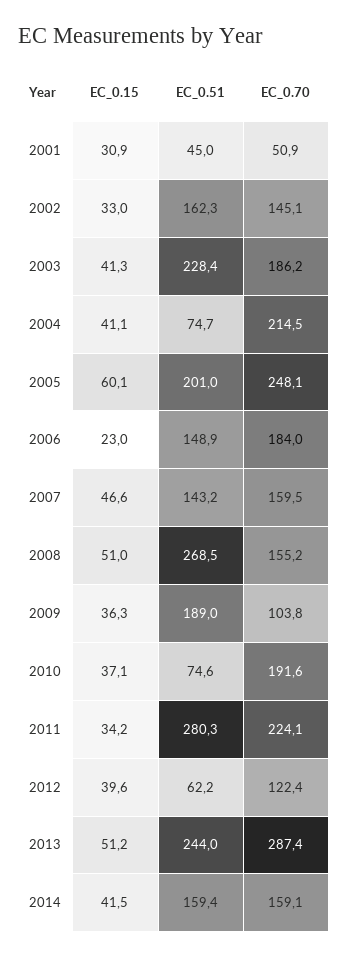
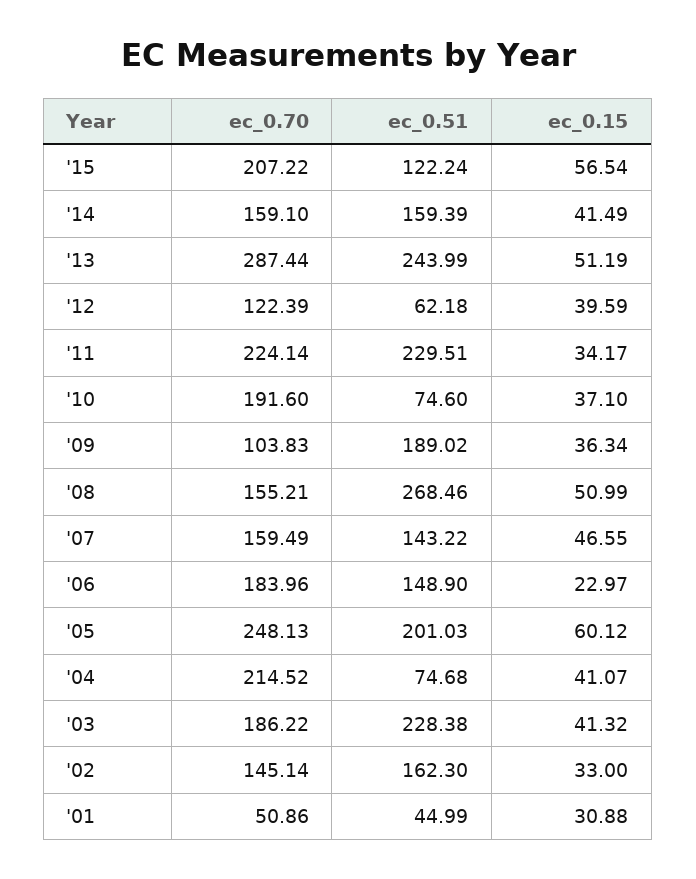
EC_0.51, 2011: 280.3 -> 229.51
EC_0.70, '15: none -> 207.22
EC_0.51, '15: none -> 122.24
EC_0.15, '15: none -> 56.54

